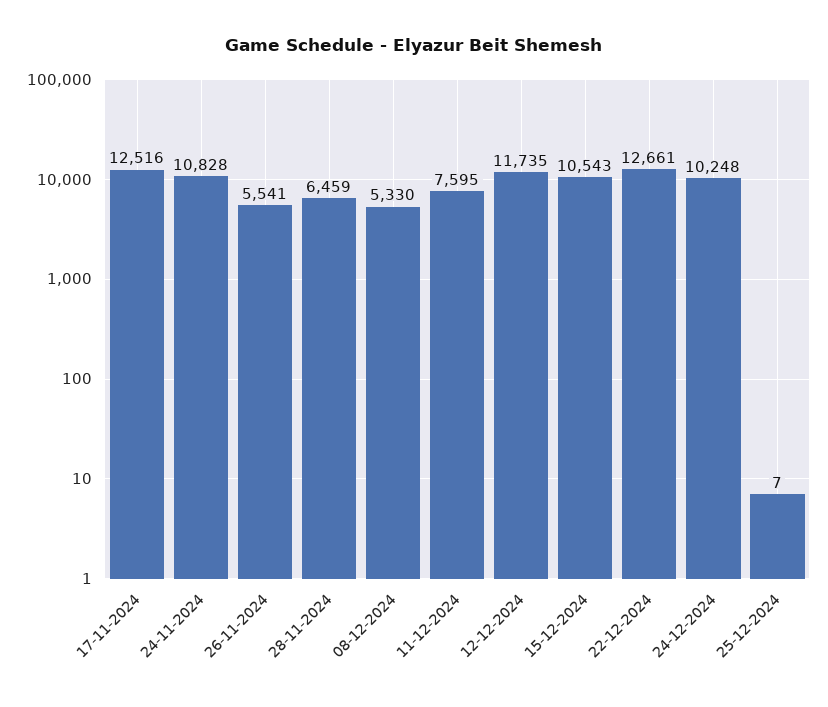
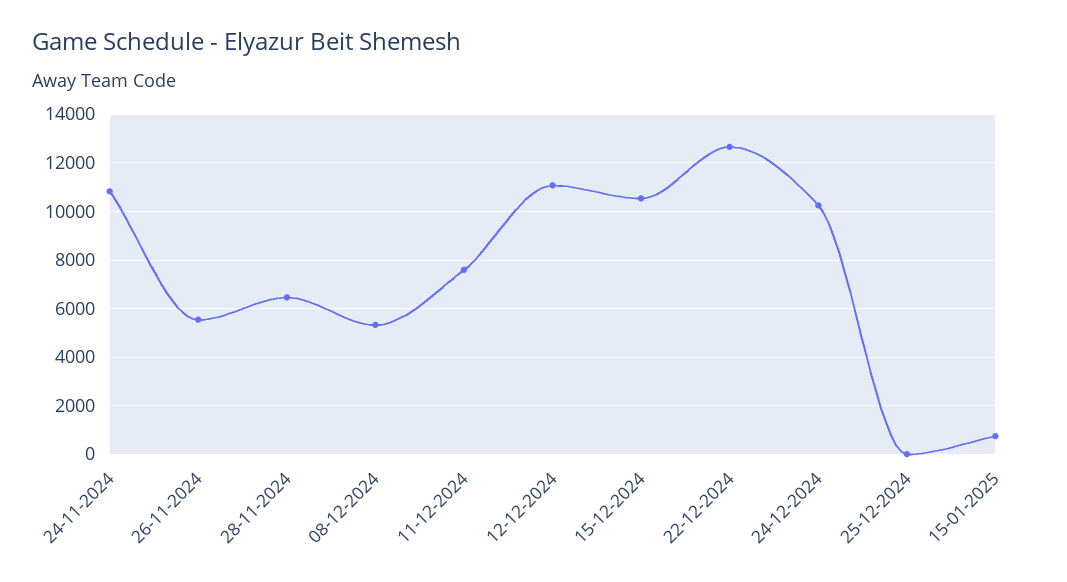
17-11-2024: 12516 -> none
12-12-2024: 11735 -> 11000
15-01-2025: none -> 750

